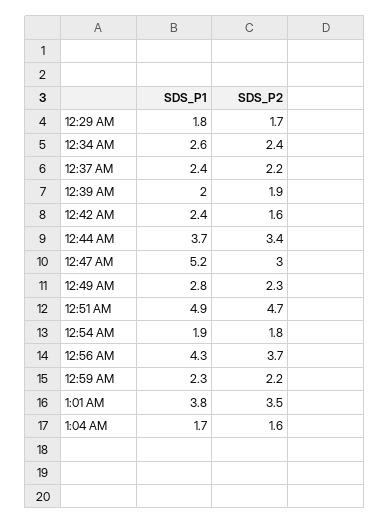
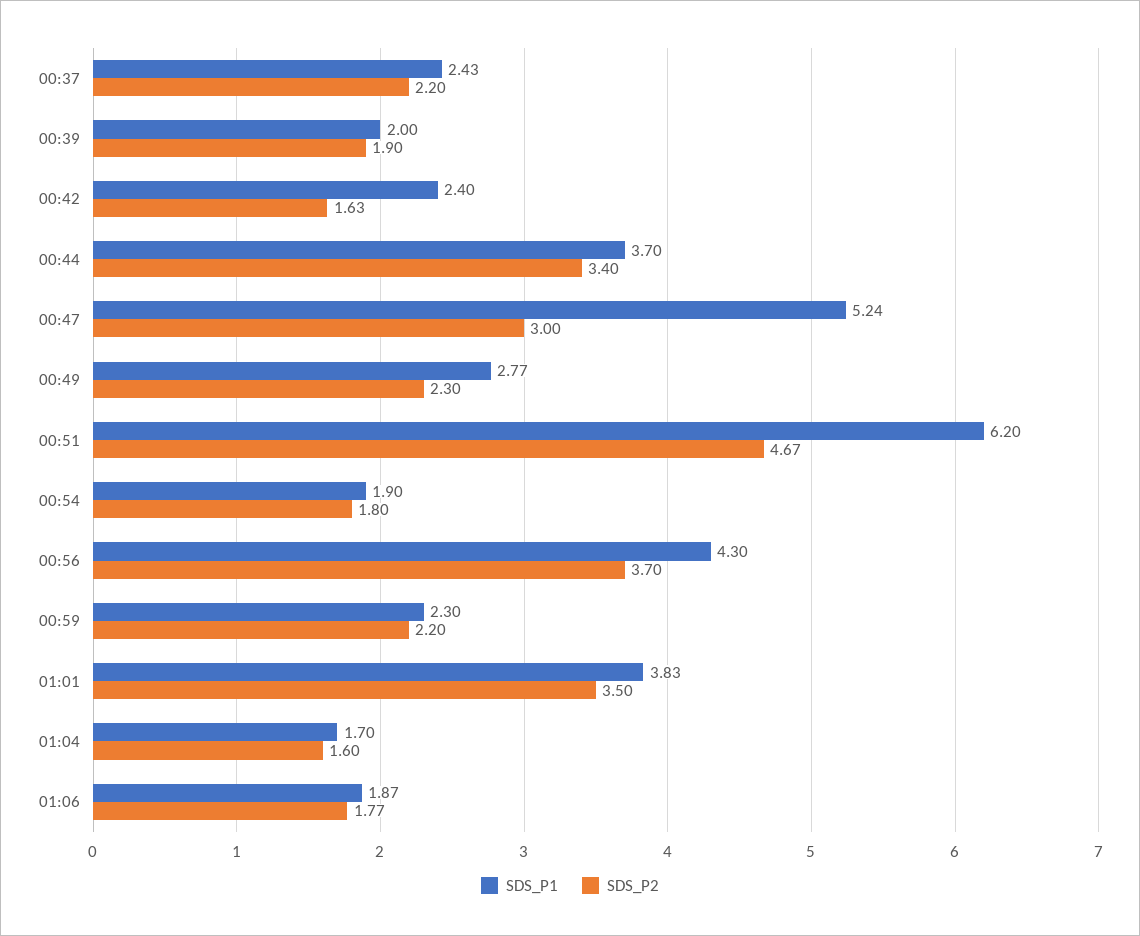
SDS_P1, 12:29 AM: 1.8 -> none
SDS_P2, 12:29 AM: 1.7 -> none
SDS_P1, 12:34 AM: 2.6 -> none
SDS_P2, 12:34 AM: 2.4 -> none
SDS_P1, 12:51 AM: 4.9 -> 6.2
SDS_P1, 01:06: none -> 1.87
SDS_P2, 01:06: none -> 1.77

